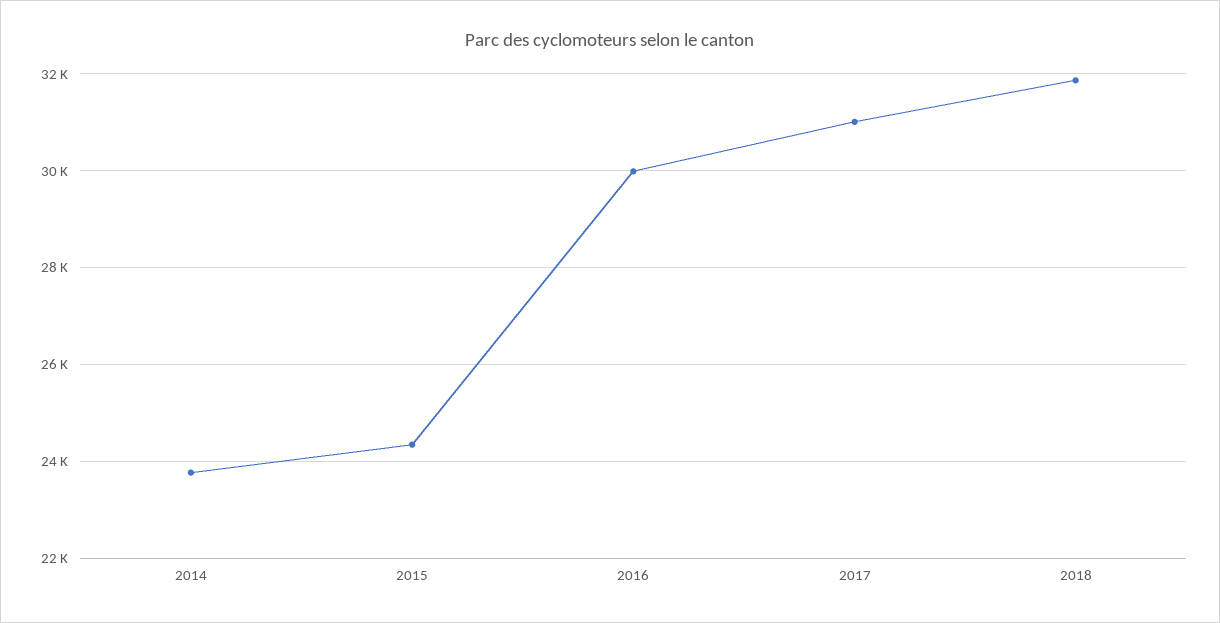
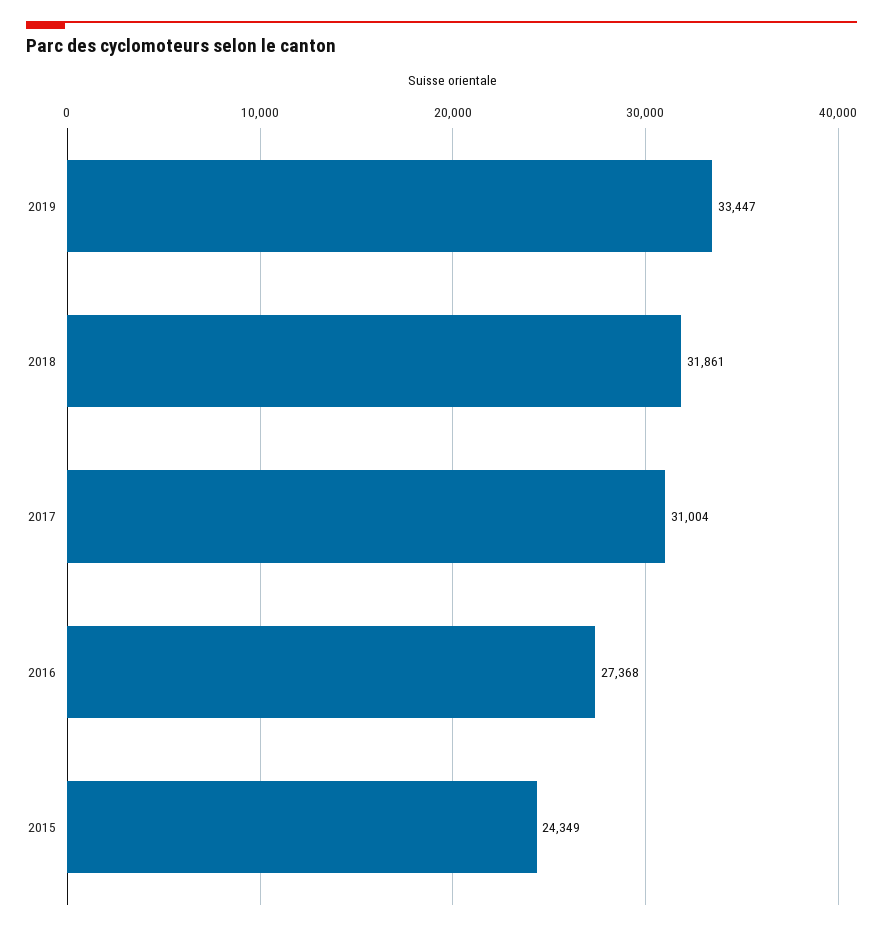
2014: 23800 -> none
2016: 30000 -> 27368
2019: none -> 33447

